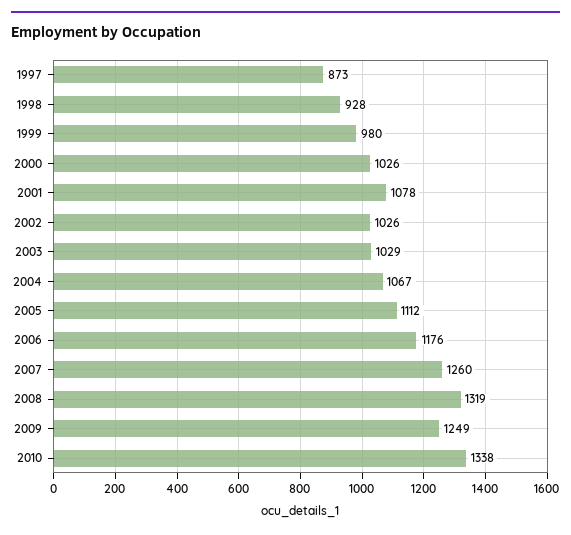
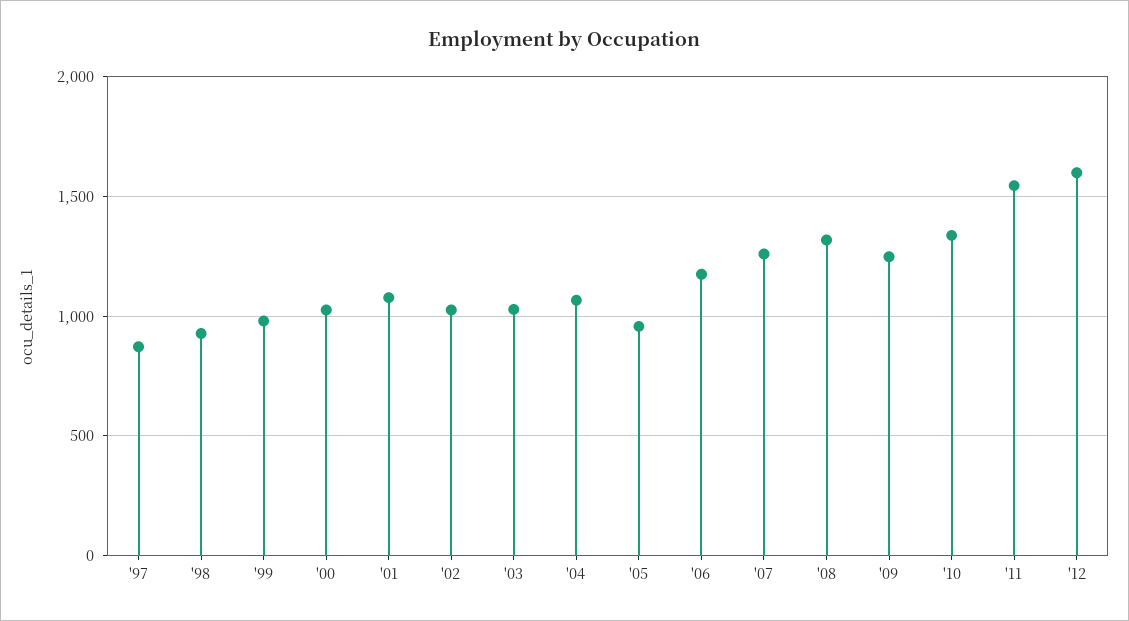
2005: 1112 -> 950
'11: none -> 1550
'12: none -> 1600

